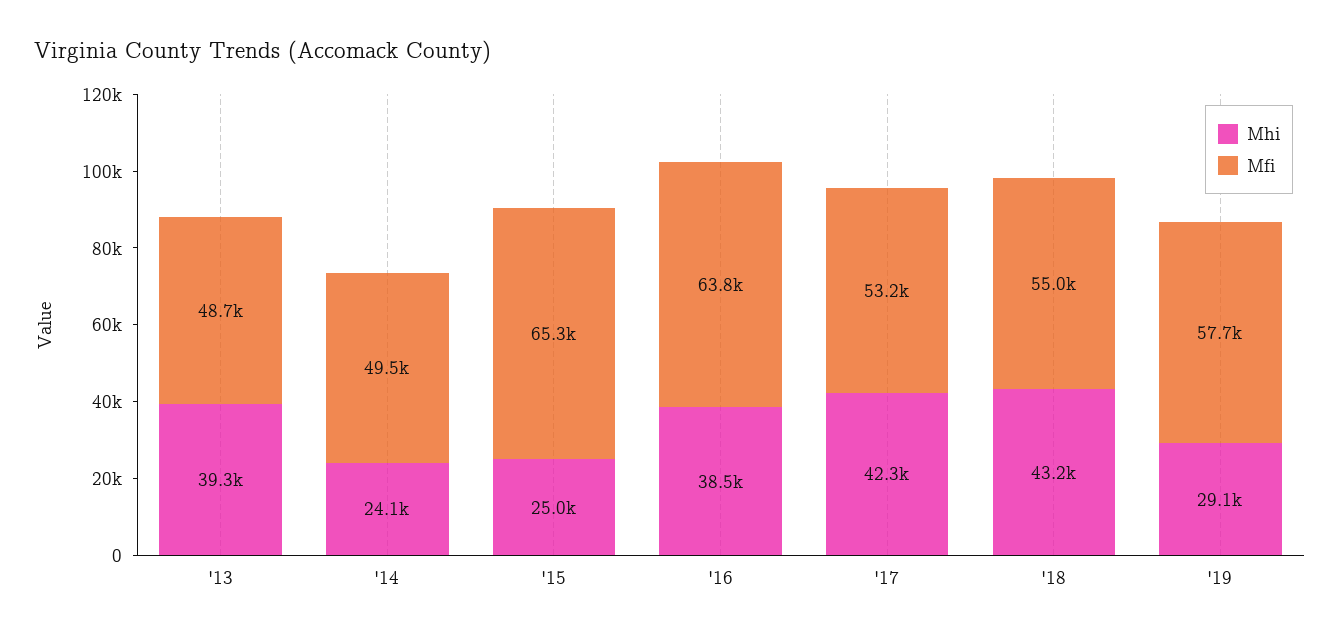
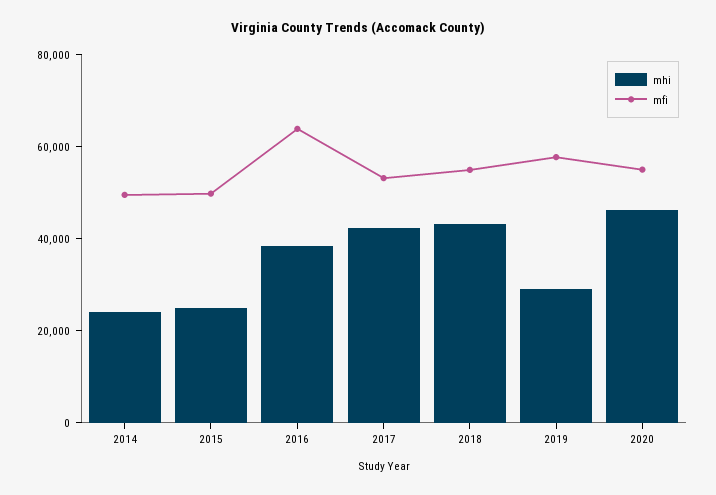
Mhi, '13: 39300 -> none
Mfi, '13: 48700 -> none
Mfi, '15: 65300 -> 50000
Mhi, 2020: none -> 45000
Mfi, 2020: none -> 55000

